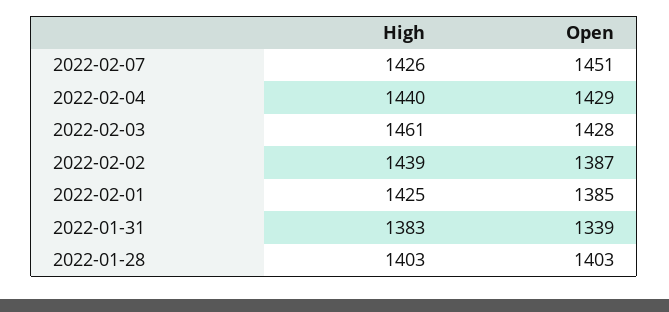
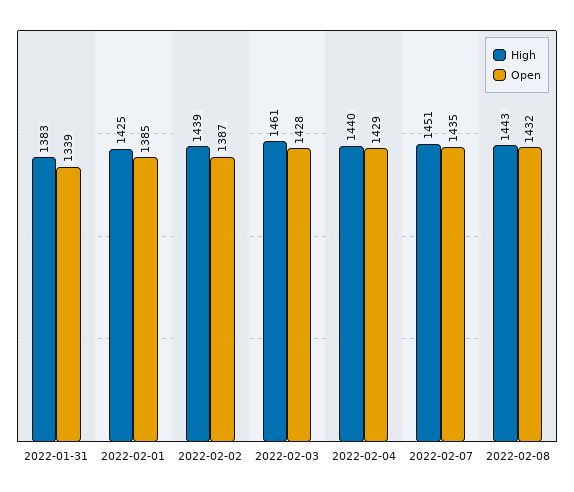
High, 2022-02-07: 1426 -> 1451
Open, 2022-02-07: 1451 -> 1435
High, 2022-01-28: 1403 -> none
Open, 2022-01-28: 1403 -> none
High, 2022-02-08: none -> 1443
Open, 2022-02-08: none -> 1432

